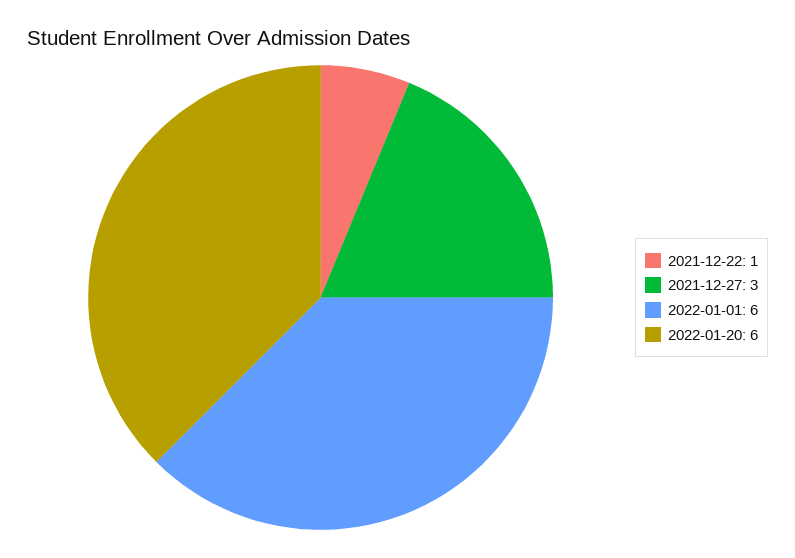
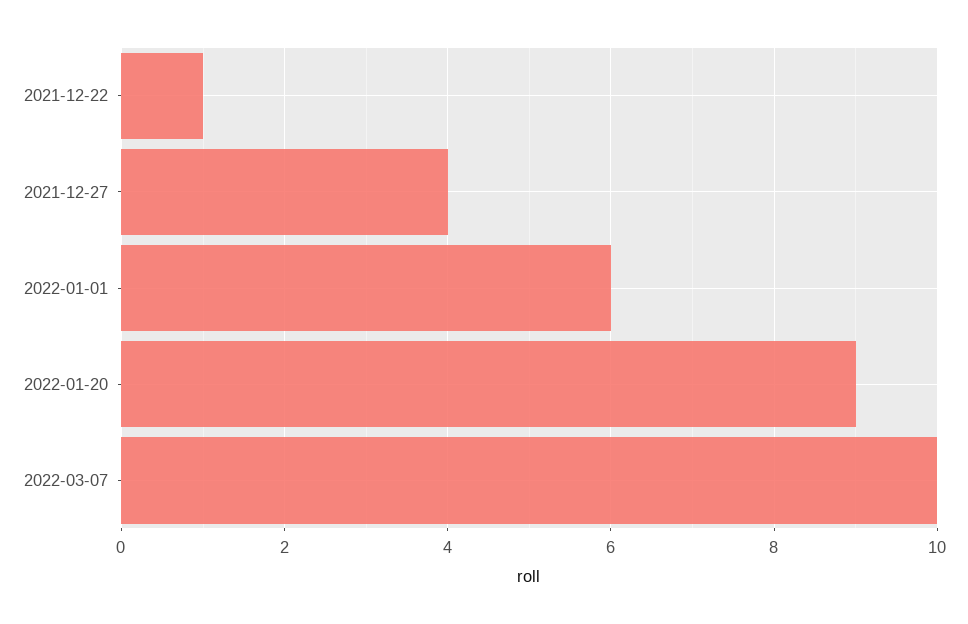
2021-12-27: 3 -> 4
2022-01-20: 6 -> 9
2022-03-07: none -> 10

